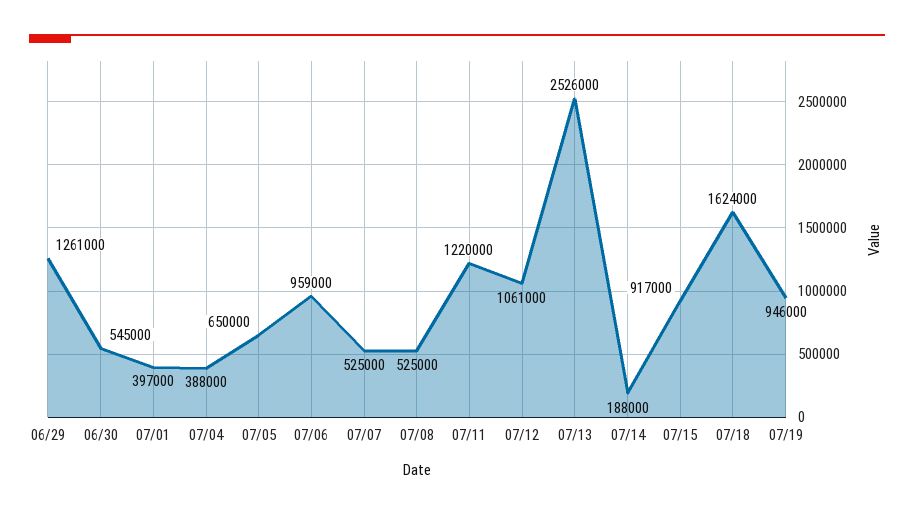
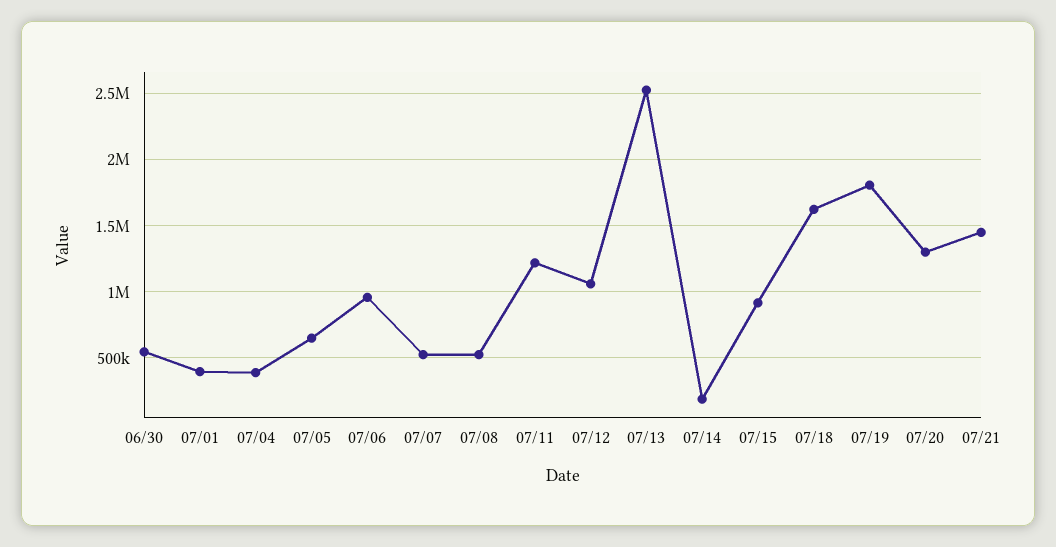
06/29: 1261000 -> none
07/19: 946000 -> 1800000
07/20: none -> 1300000
07/21: none -> 1450000

